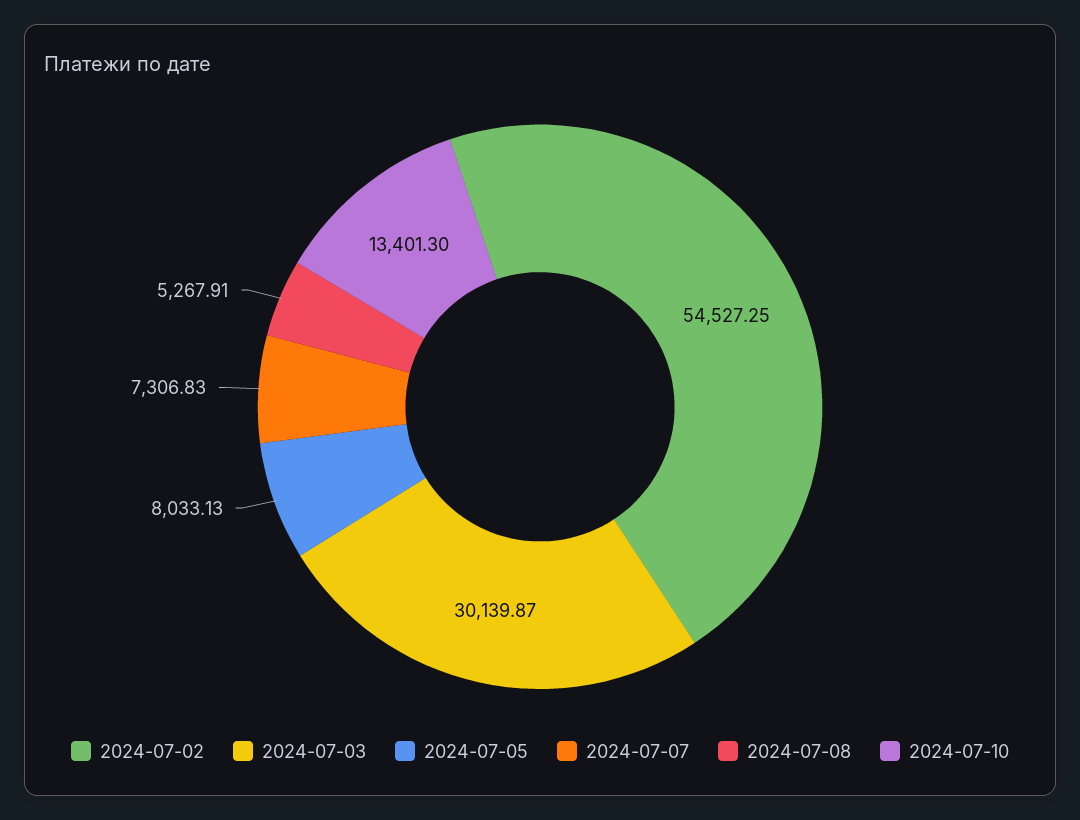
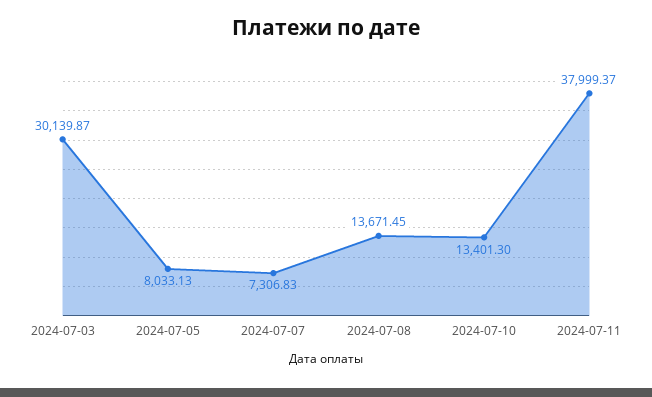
2024-07-02: 54527.25 -> none
2024-07-08: 5267.91 -> 13671.45
2024-07-11: none -> 37999.37

